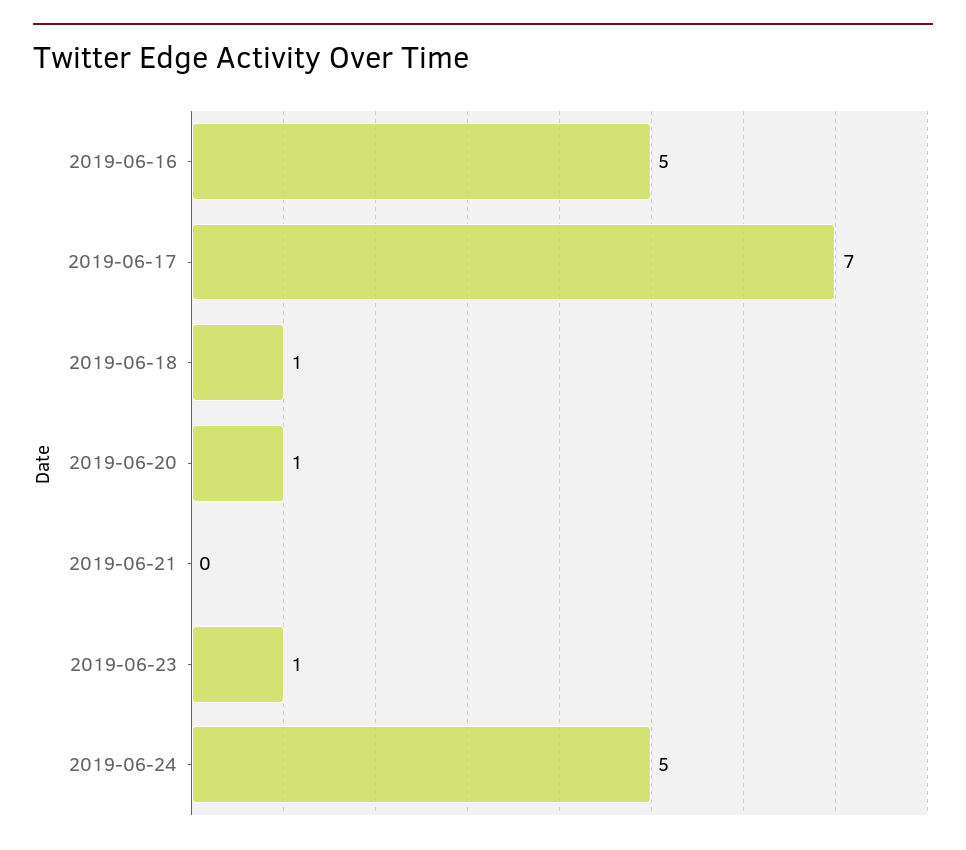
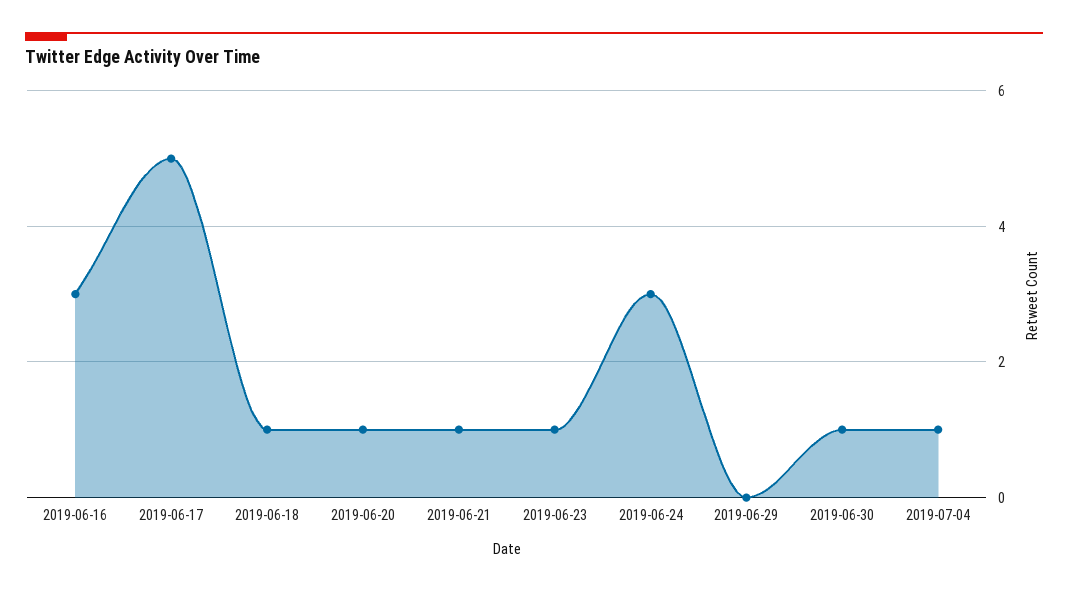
2019-06-16: 5 -> 3
2019-06-17: 7 -> 5
2019-06-21: 0 -> 1
2019-06-24: 5 -> 3
2019-06-29: none -> 0
2019-06-30: none -> 1
2019-07-04: none -> 1

